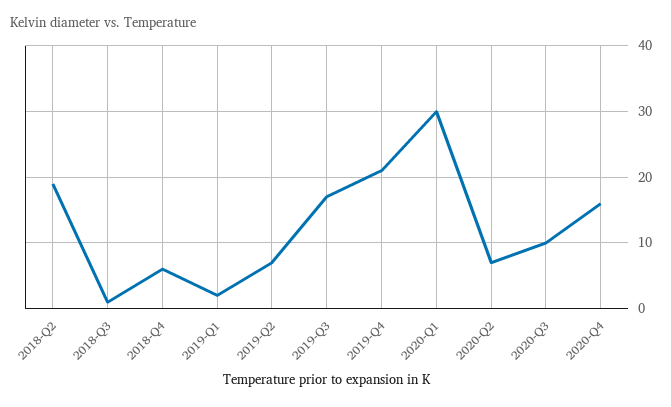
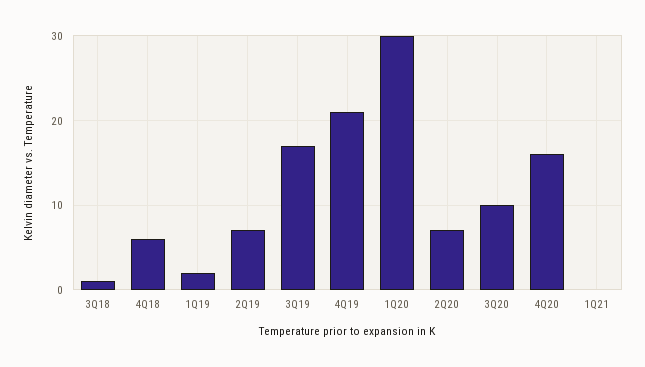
2018-Q2: 19 -> none
1Q21: none -> 0

